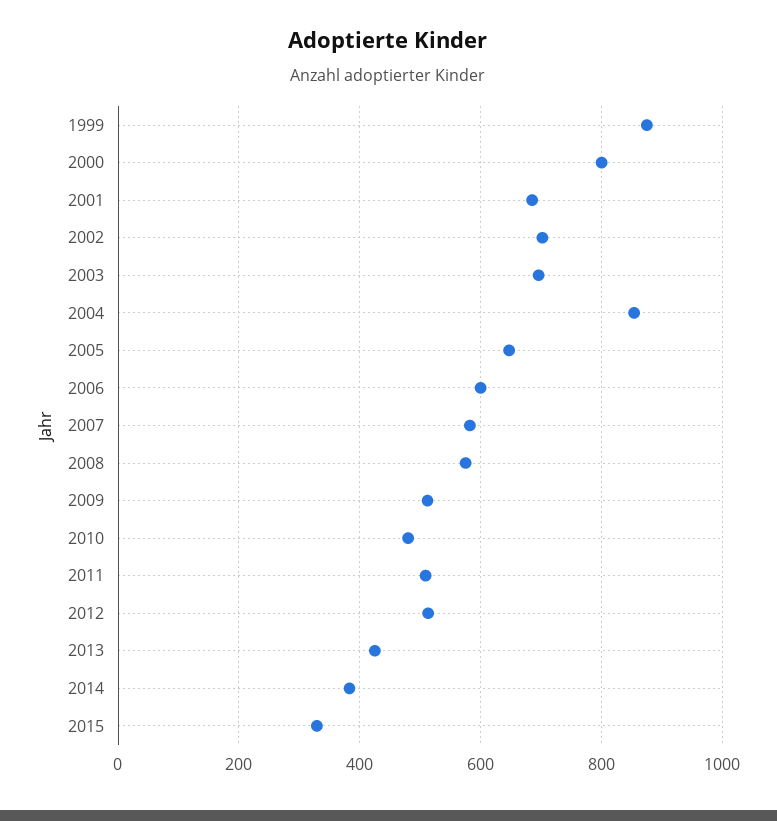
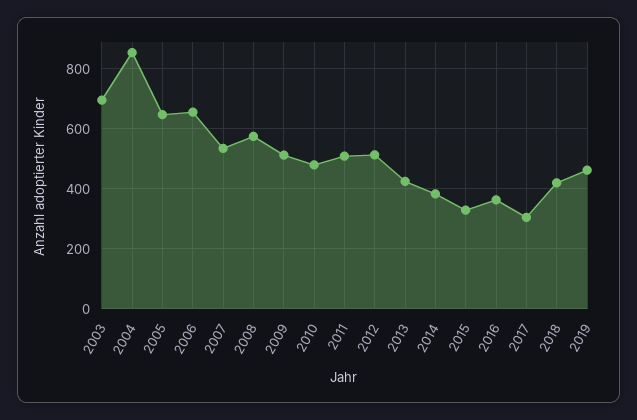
1999: 880 -> none
2000: 800 -> none
2001: 680 -> none
2002: 700 -> none
2006: 600 -> 660
2007: 580 -> 540
2016: none -> 360
2017: none -> 300
2018: none -> 420
2019: none -> 460

